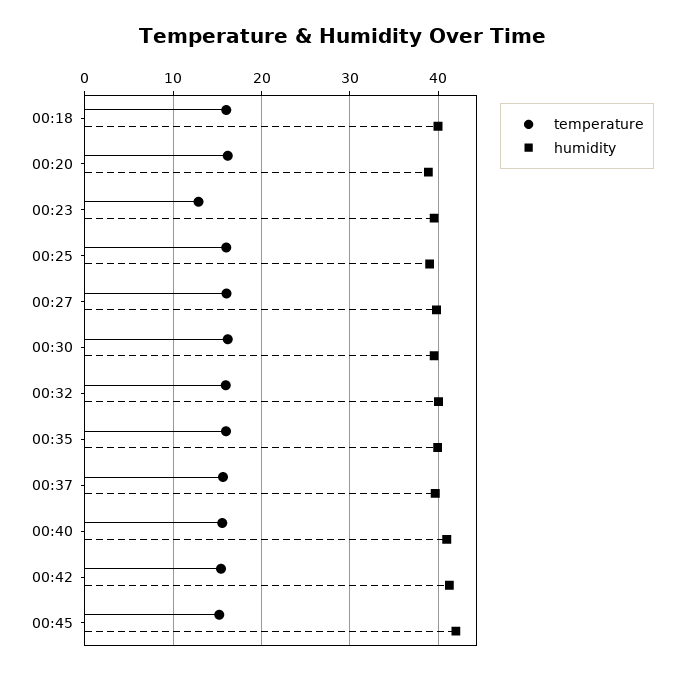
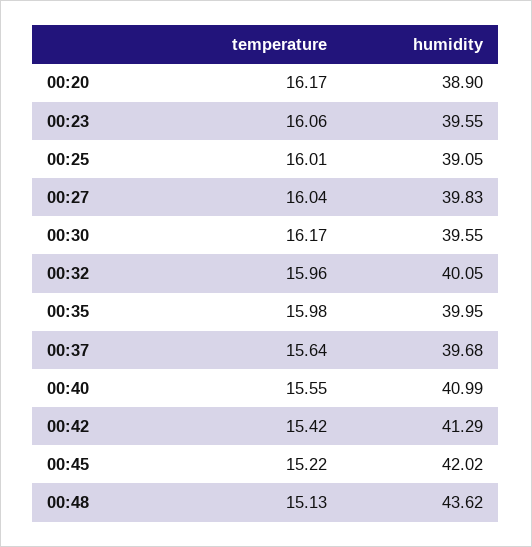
temperature, 00:18: 16 -> none
humidity, 00:18: 40 -> none
temperature, 00:23: 13 -> 16.06
temperature, 00:48: none -> 15.13
humidity, 00:48: none -> 43.62

